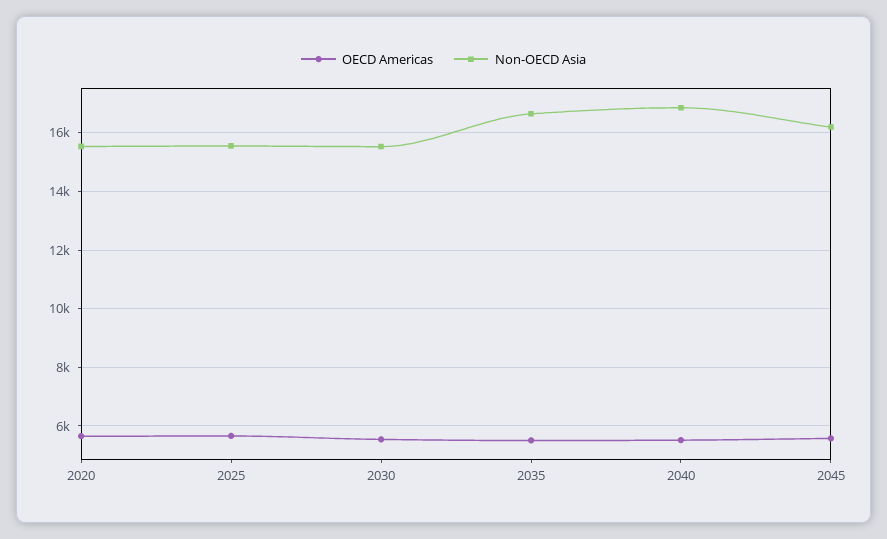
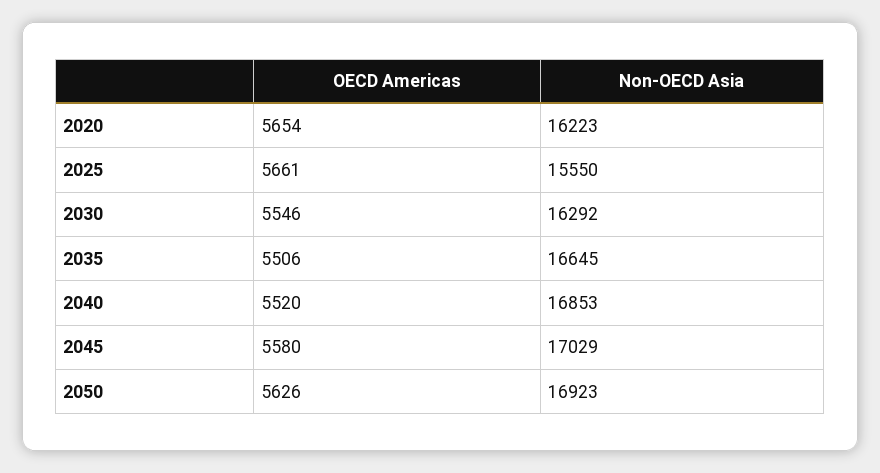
Non-OECD Asia, 2020: 15500 -> 16223
Non-OECD Asia, 2030: 15500 -> 16292
Non-OECD Asia, 2045: 16250 -> 17029
OECD Americas, 2050: none -> 5626
Non-OECD Asia, 2050: none -> 16923

